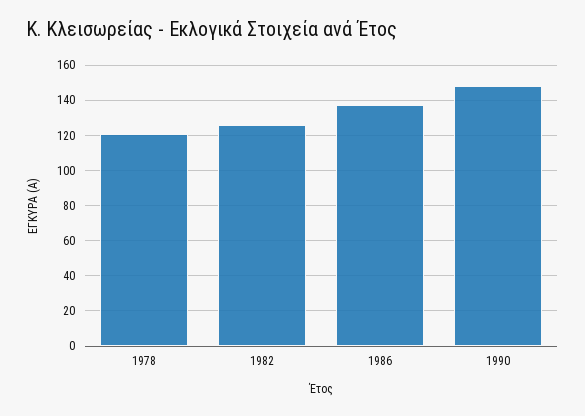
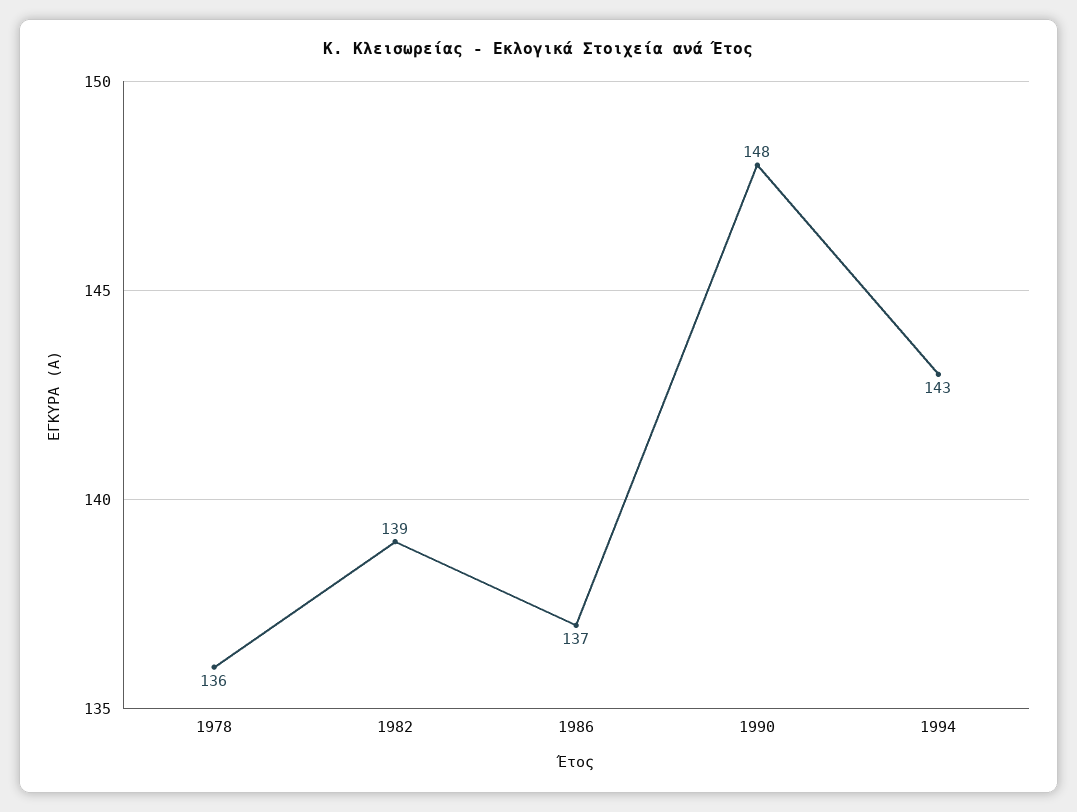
1978: 120 -> 136
1982: 125 -> 139
1994: none -> 143

